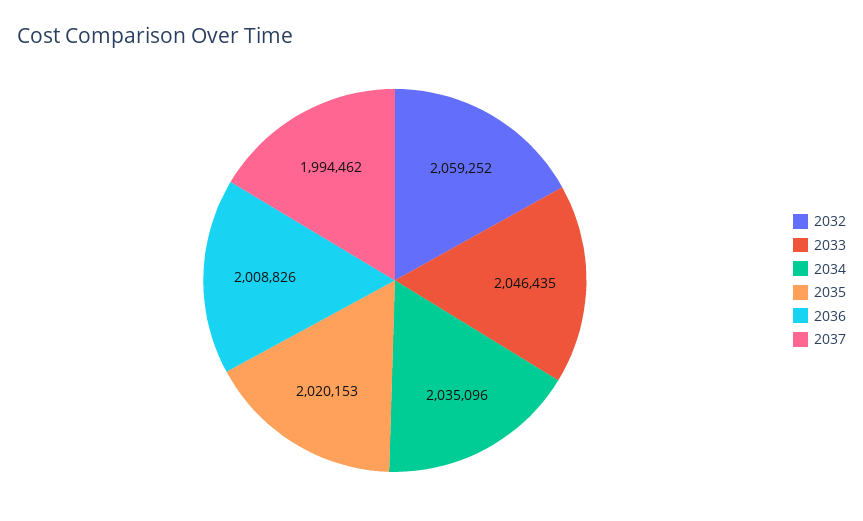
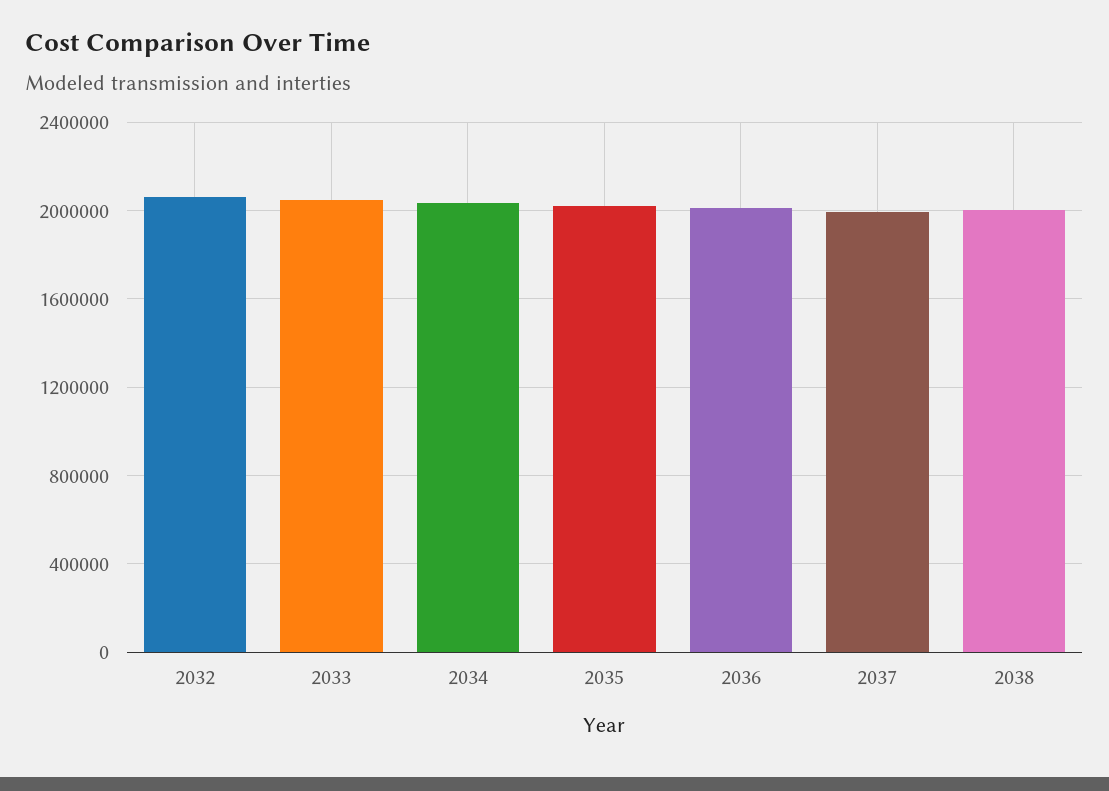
2038: none -> 2000000

